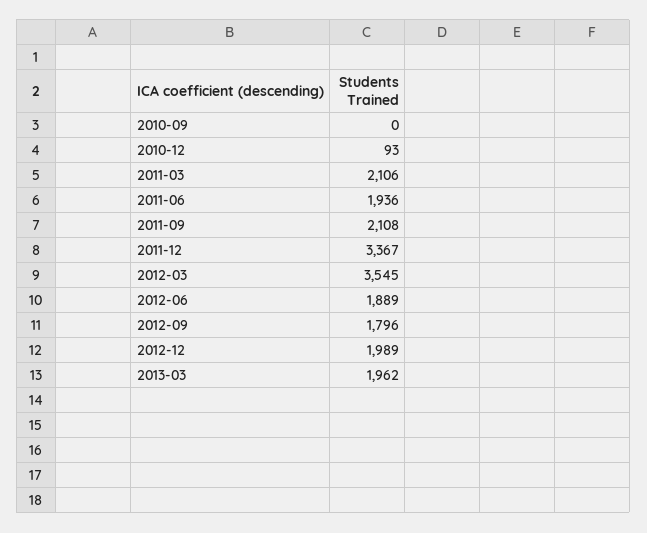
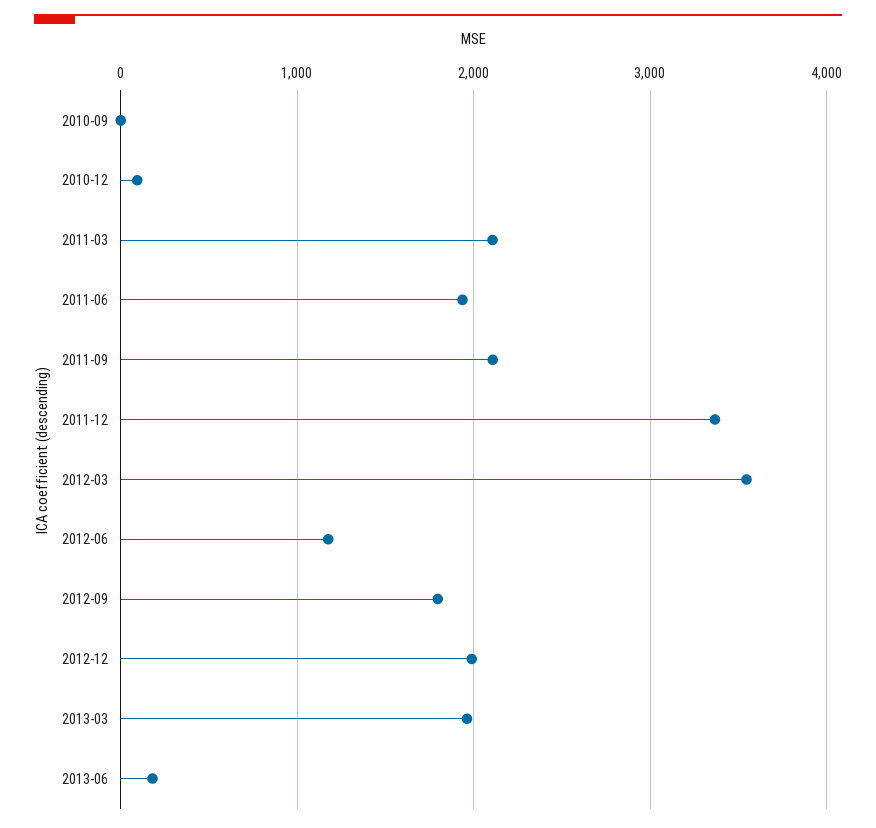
2012-06: 1889 -> 1200
2013-06: none -> 200

